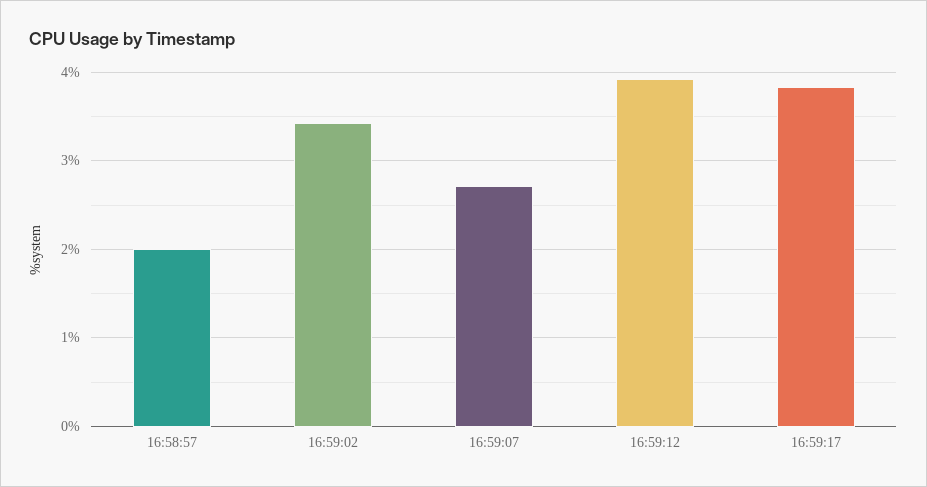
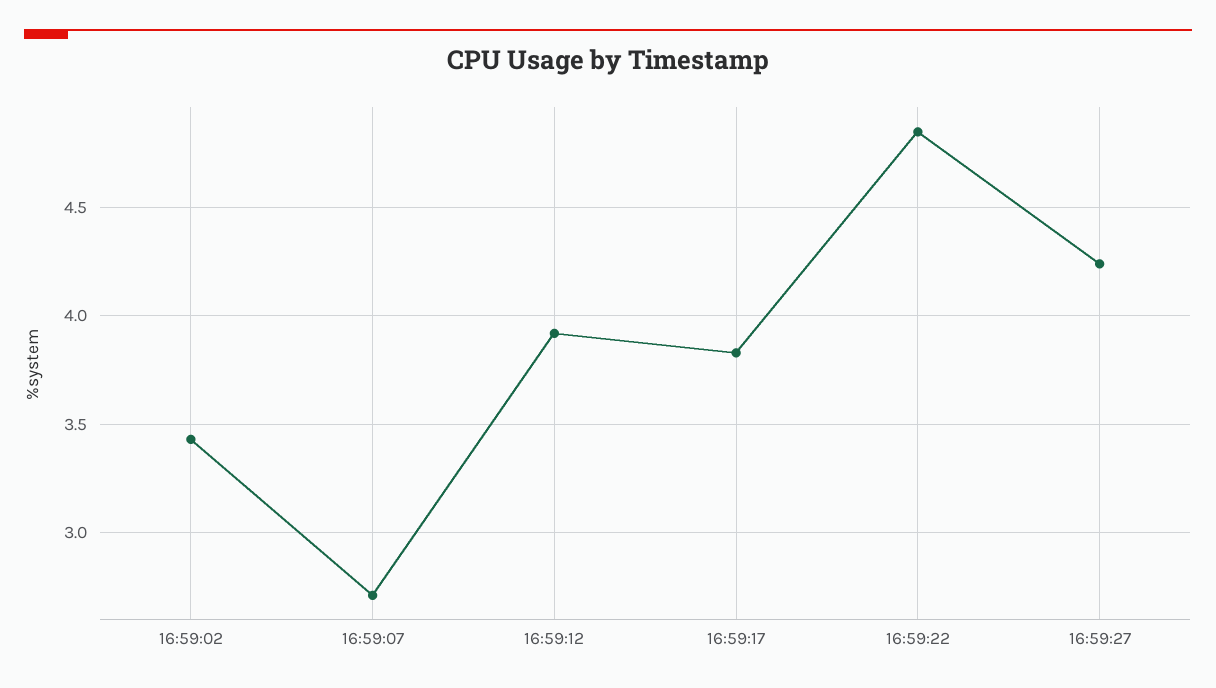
16:58:57: 2 -> none
16:59:22: none -> 4.85
16:59:27: none -> 4.25

